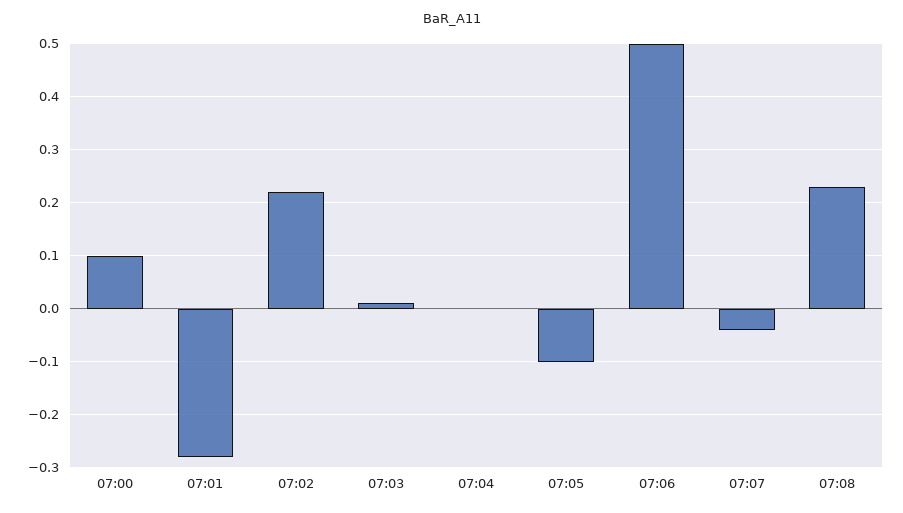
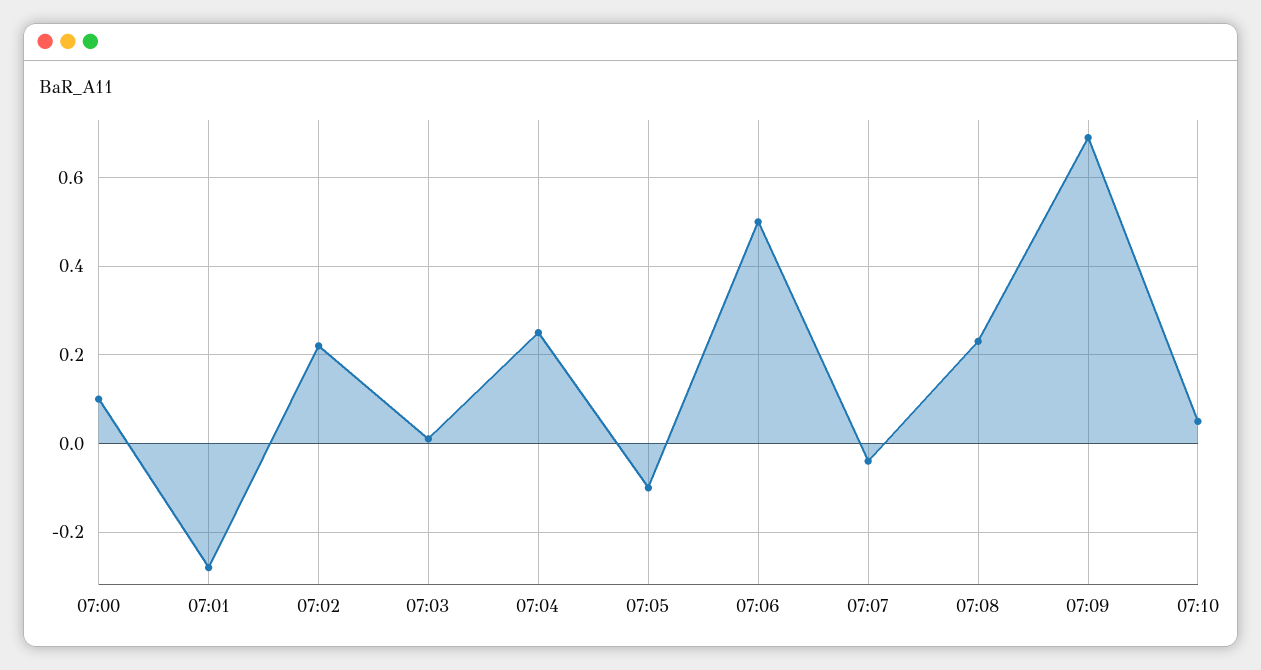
07:04: 0 -> 0.25
07:09: none -> 0.7
07:10: none -> 0.05

